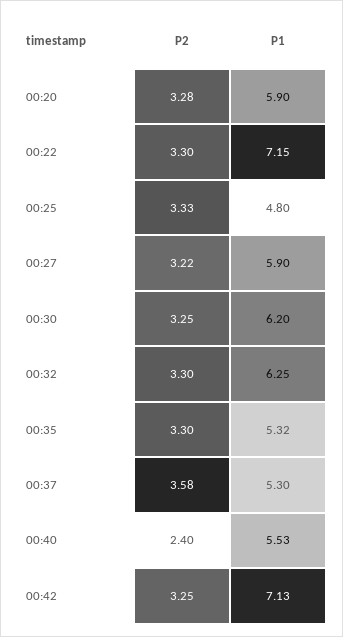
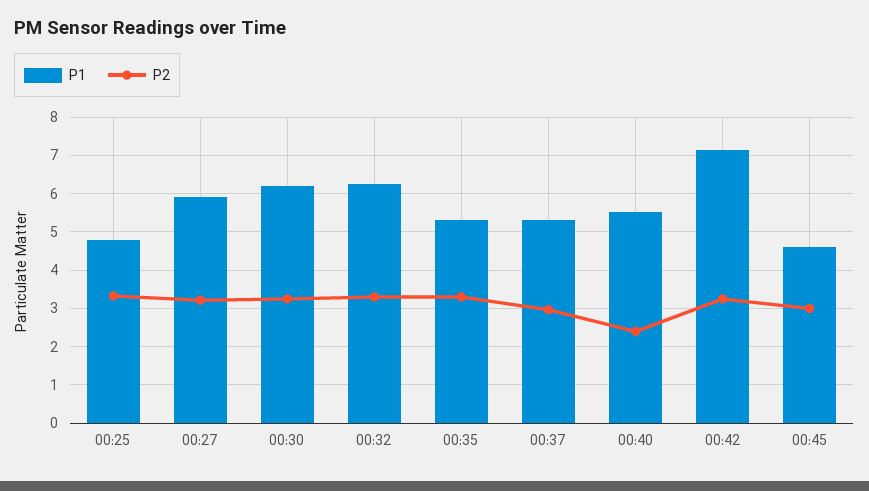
P2, 00:20: 3.28 -> none
P1, 00:20: 5.9 -> none
P2, 00:22: 3.3 -> none
P1, 00:22: 7.15 -> none
P2, 00:37: 3.58 -> 3
P1, 00:45: none -> 4.6
P2, 00:45: none -> 3

